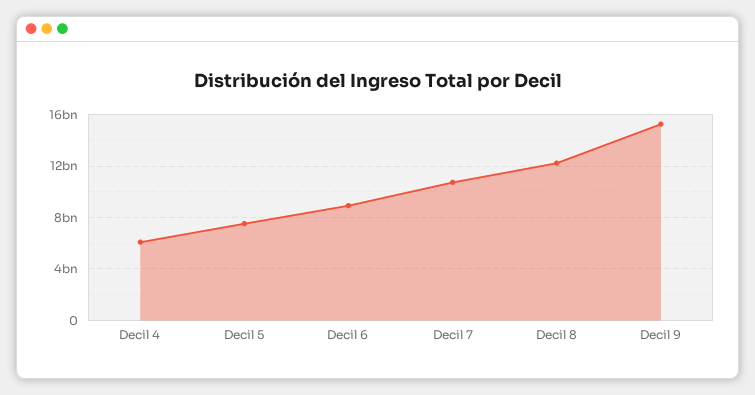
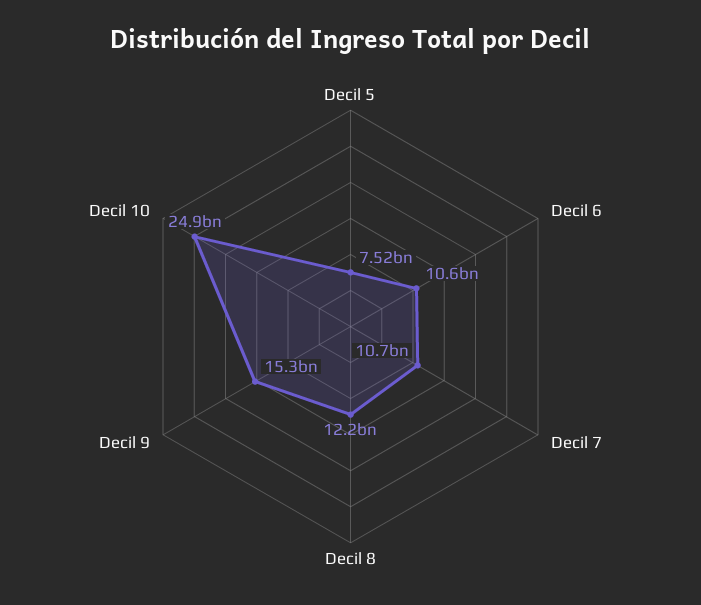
Decil 4: 6000000000 -> none
Decil 6: 9000000000 -> 10600000000
Decil 10: none -> 24900000000

